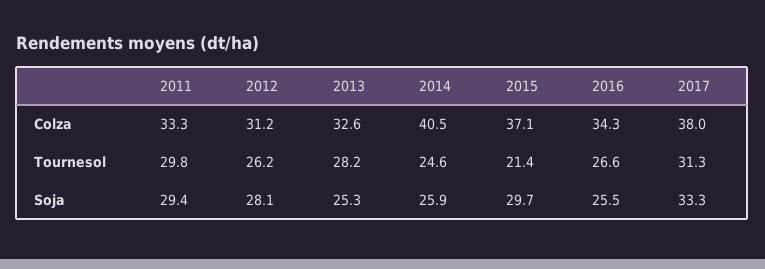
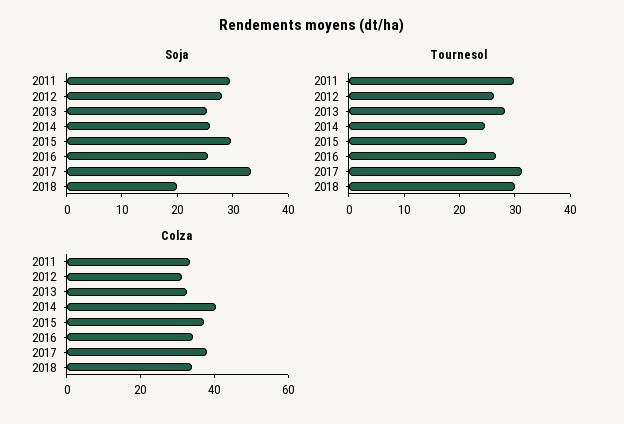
Soja, 2018: none -> 20
Tournesol, 2018: none -> 30
Colza, 2018: none -> 35

